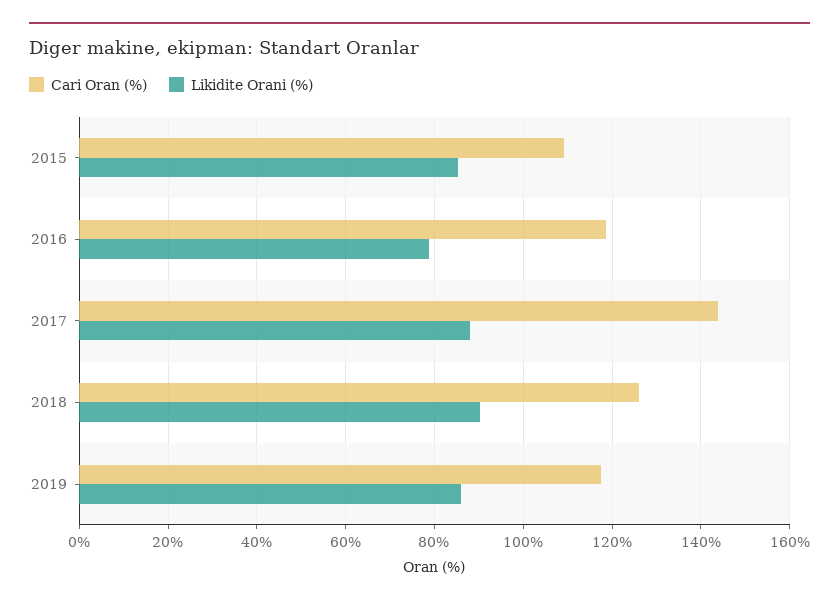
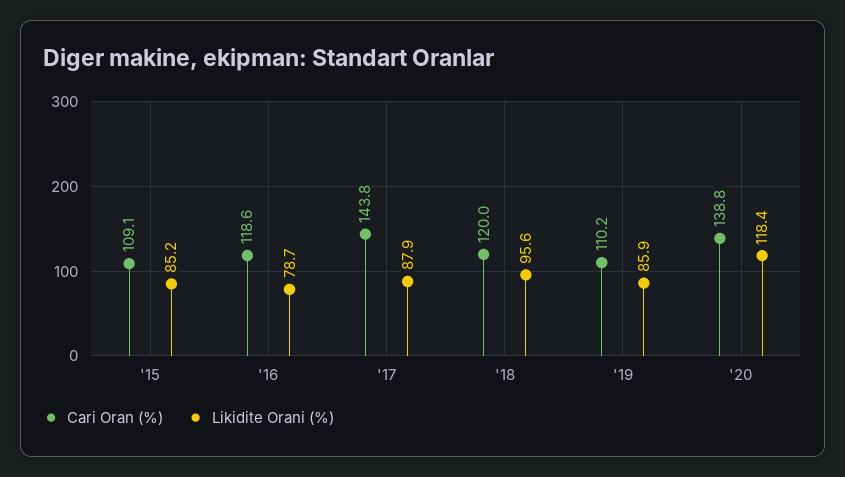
Cari Oran (%), 2018: 126 -> 120
Likidite Orani (%), 2018: 90 -> 95.6
Cari Oran (%), 2019: 118 -> 110.2
Cari Oran (%), '20: none -> 138.8
Likidite Orani (%), '20: none -> 118.4

